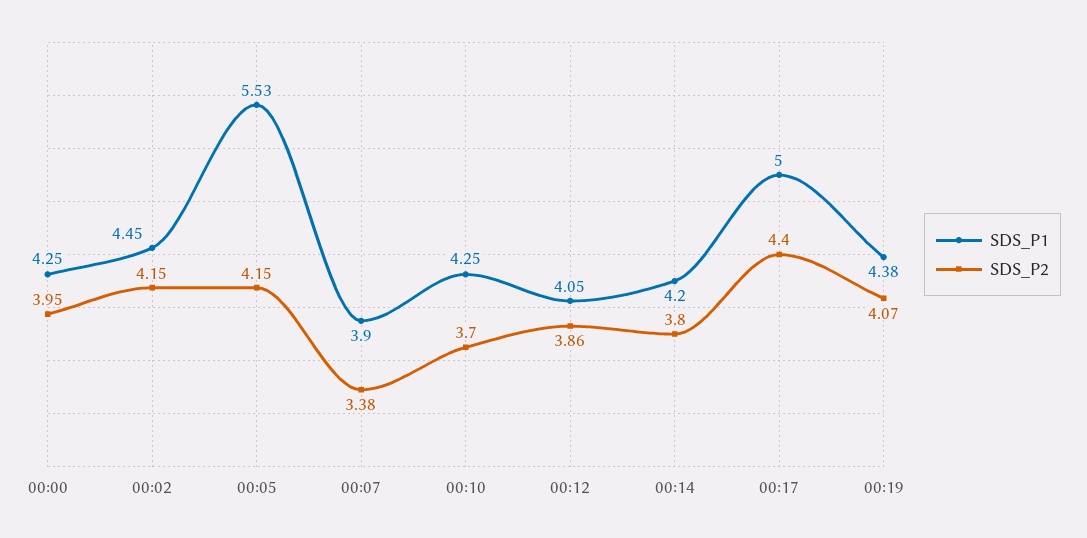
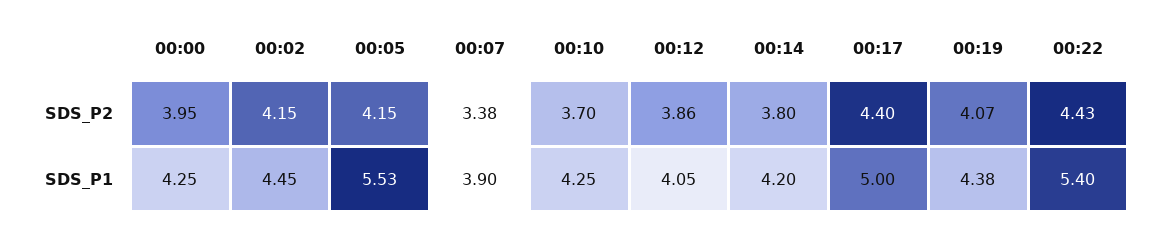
SDS_P2, 00:22: none -> 4.43
SDS_P1, 00:22: none -> 5.4

